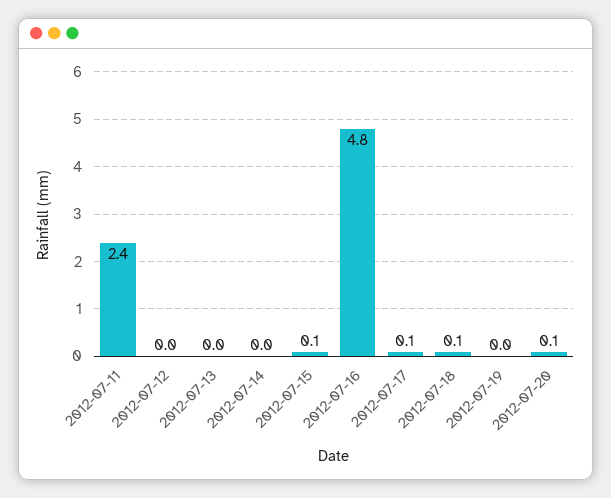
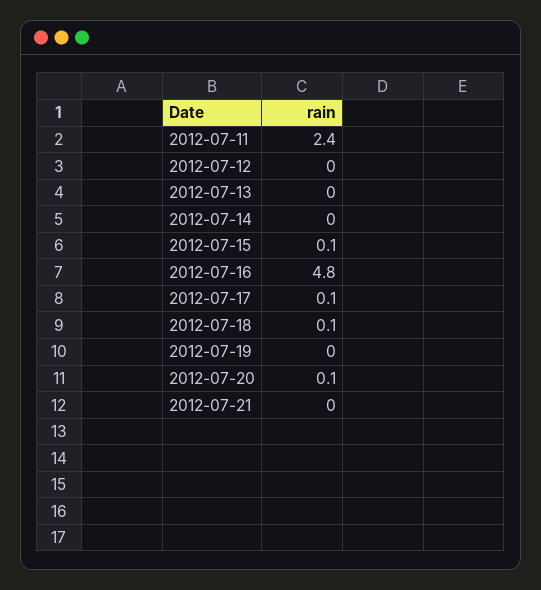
2012-07-21: none -> 0

